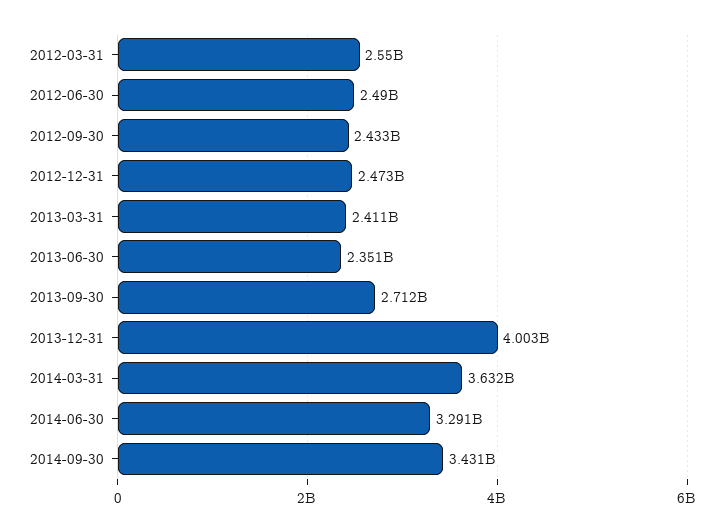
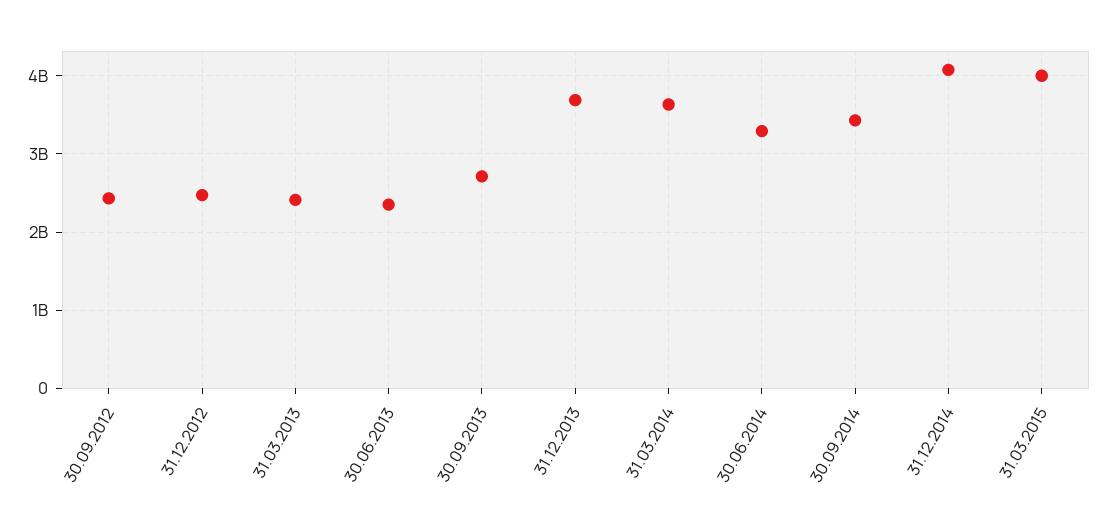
2012-03-31: 2550000000 -> none
2012-06-30: 2490000000 -> none
2013-12-31: 4003000000 -> 3700000000
31.12.2014: none -> 4100000000
31.03.2015: none -> 4000000000

